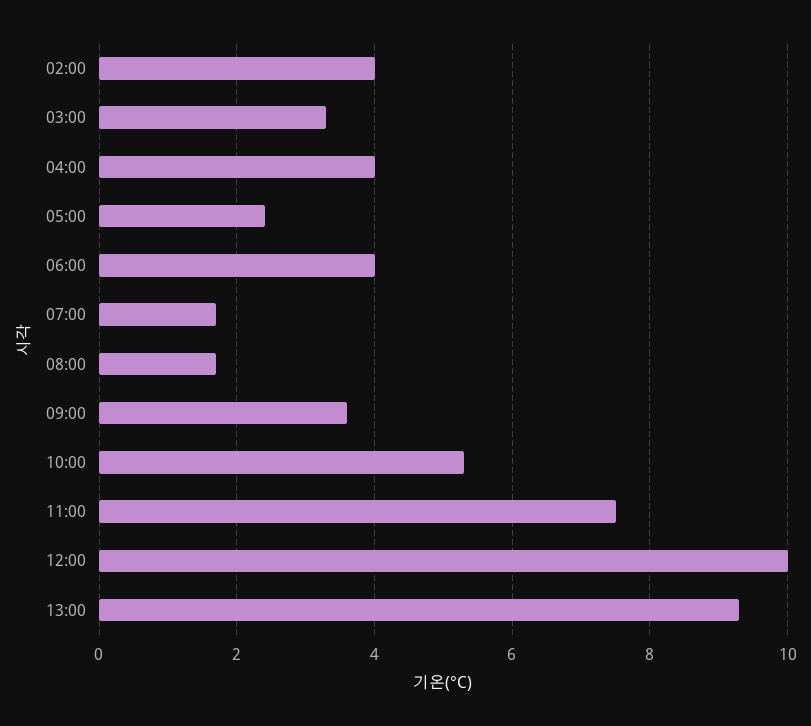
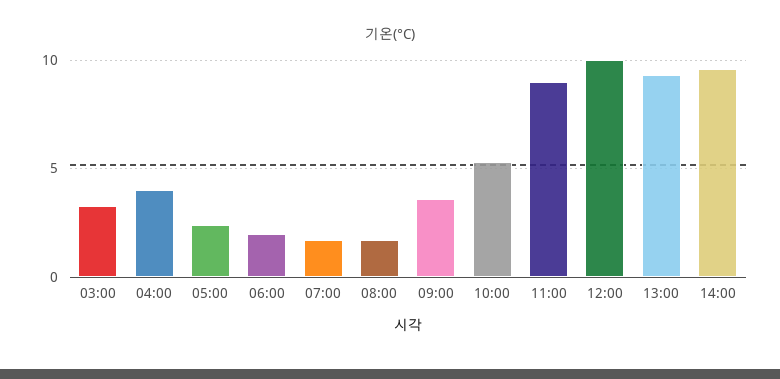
02:00: 4 -> none
06:00: 4 -> 2
11:00: 7.5 -> 9
14:00: none -> 9.5

